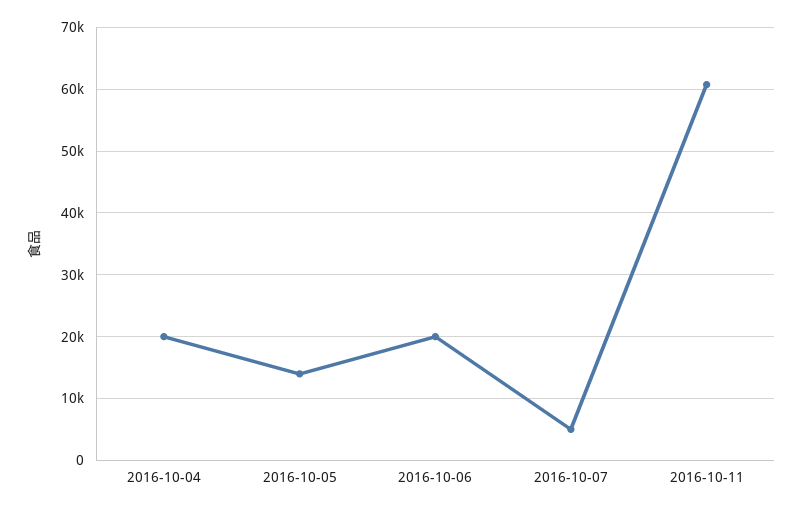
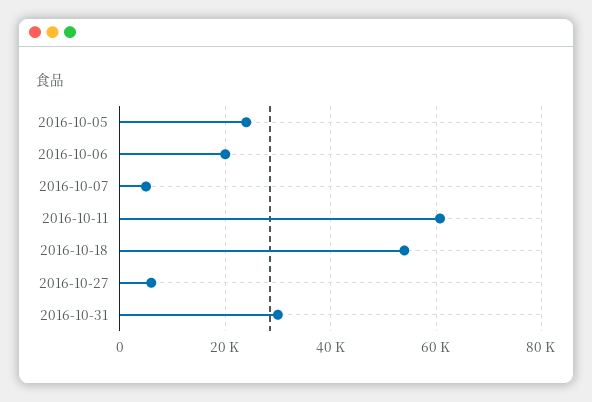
2016-10-04: 20000 -> none
2016-10-05: 14000 -> 24000
2016-10-18: none -> 54000
2016-10-27: none -> 6000
2016-10-31: none -> 30000

